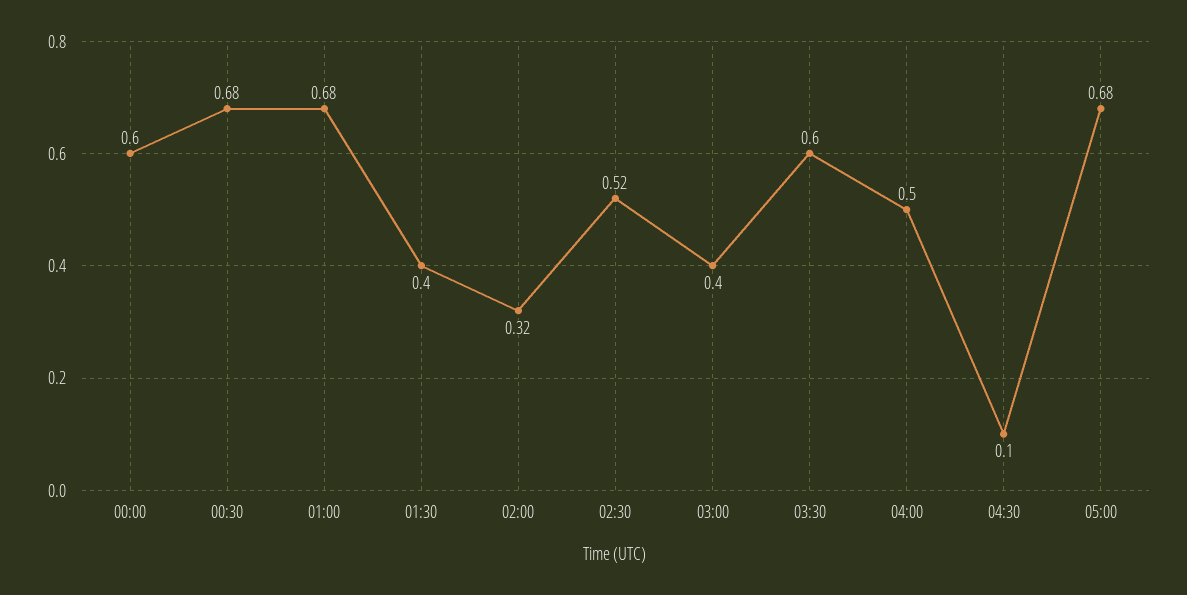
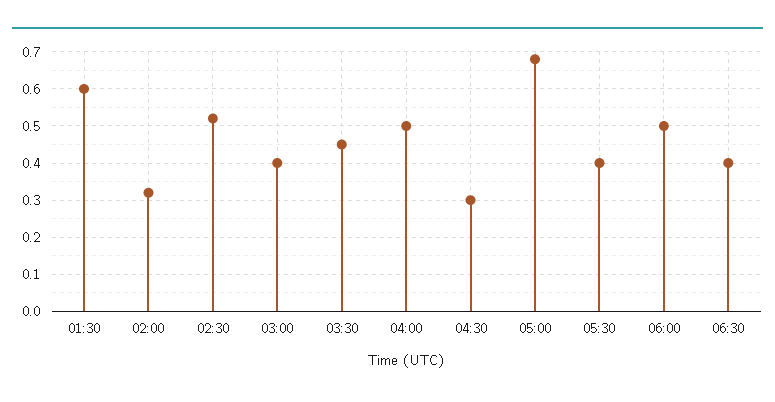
00:00: 0.6 -> none
00:30: 0.68 -> none
01:00: 0.68 -> none
01:30: 0.4 -> 0.6
03:30: 0.6 -> 0.45
04:30: 0.1 -> 0.3
05:30: none -> 0.4
06:00: none -> 0.5
06:30: none -> 0.4

